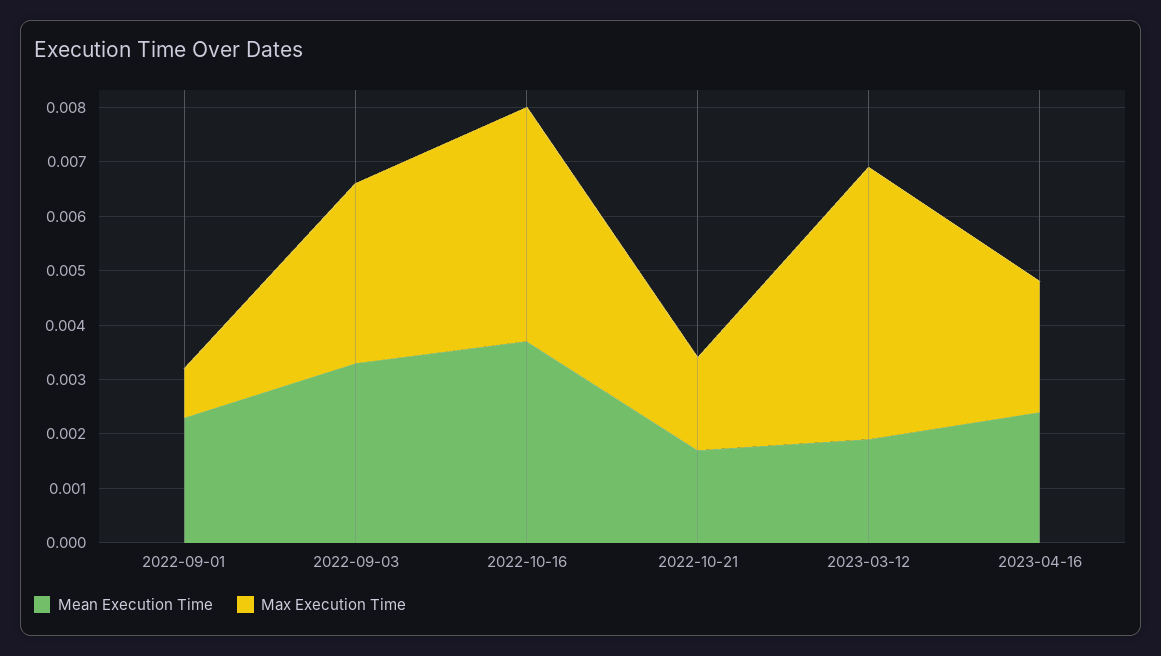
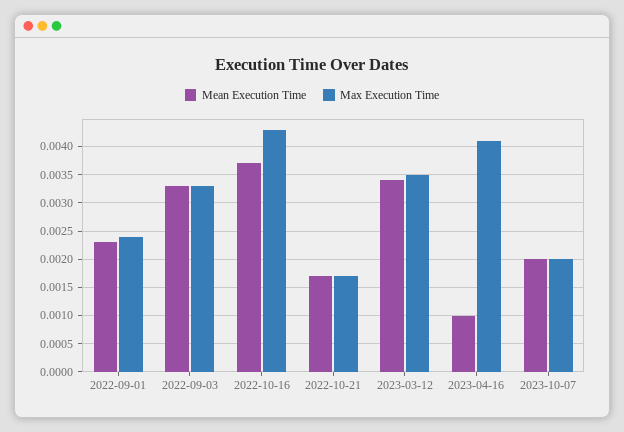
Max Execution Time, 2022-09-01: 0.001 -> 0.0025
Mean Execution Time, 2023-03-12: 0.002 -> 0.0035
Max Execution Time, 2023-03-12: 0.005 -> 0.0035
Mean Execution Time, 2023-04-16: 0.0025 -> 0.001
Max Execution Time, 2023-04-16: 0.0025 -> 0.004
Mean Execution Time, 2023-10-07: none -> 0.002
Max Execution Time, 2023-10-07: none -> 0.002

